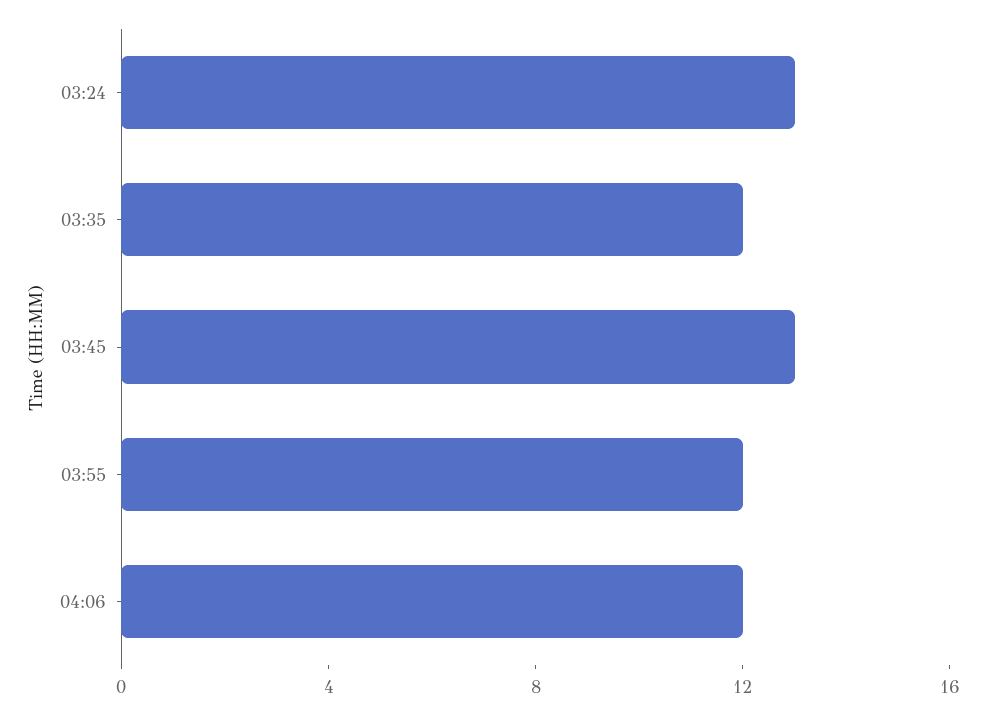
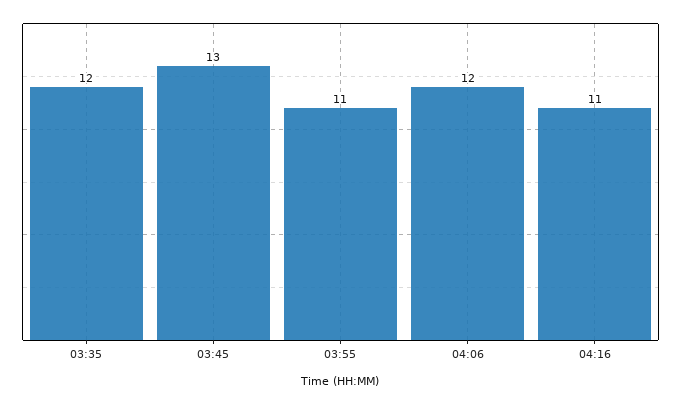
03:24: 13 -> none
03:55: 12 -> 11
04:16: none -> 11

